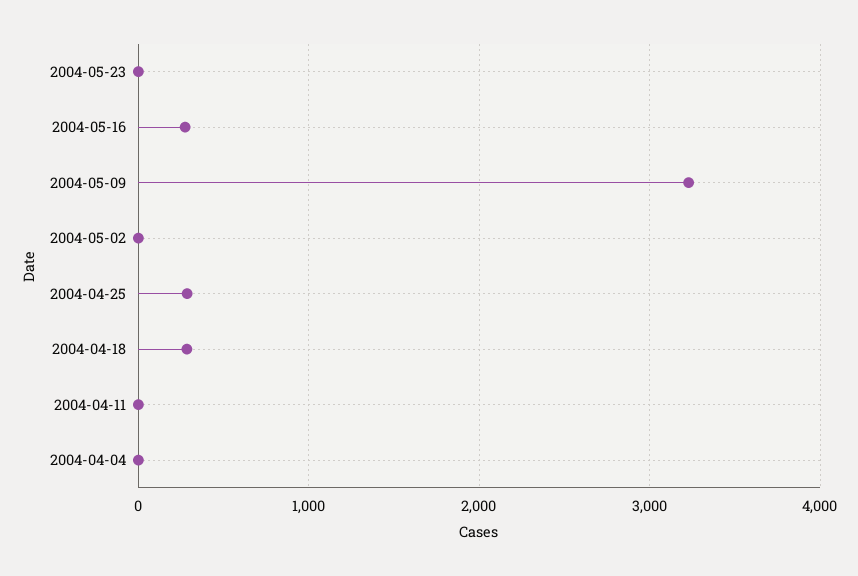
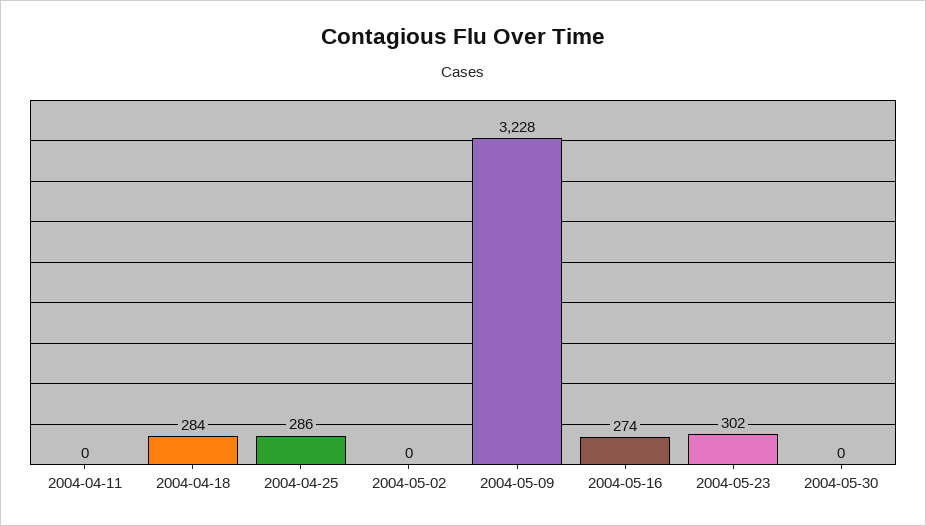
2004-05-23: 0 -> 302
2004-04-04: 0 -> none
2004-05-30: none -> 0

